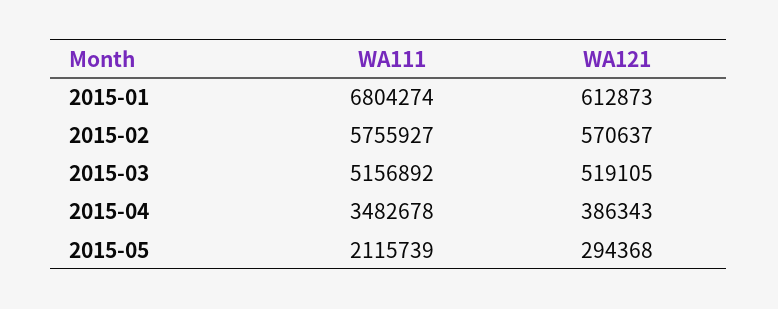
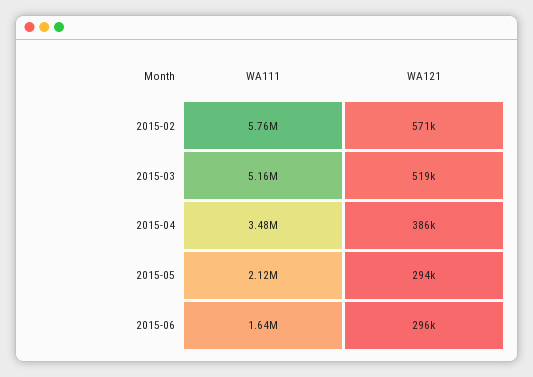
WA111, 2015-01: 6804274 -> none
WA121, 2015-01: 612873 -> none
WA111, 2015-06: none -> 1640000
WA121, 2015-06: none -> 296000

